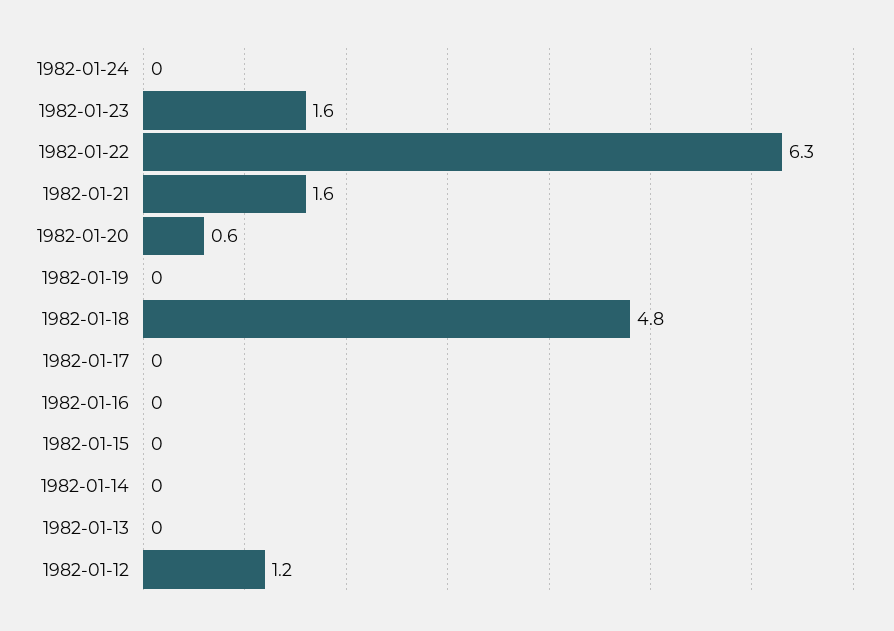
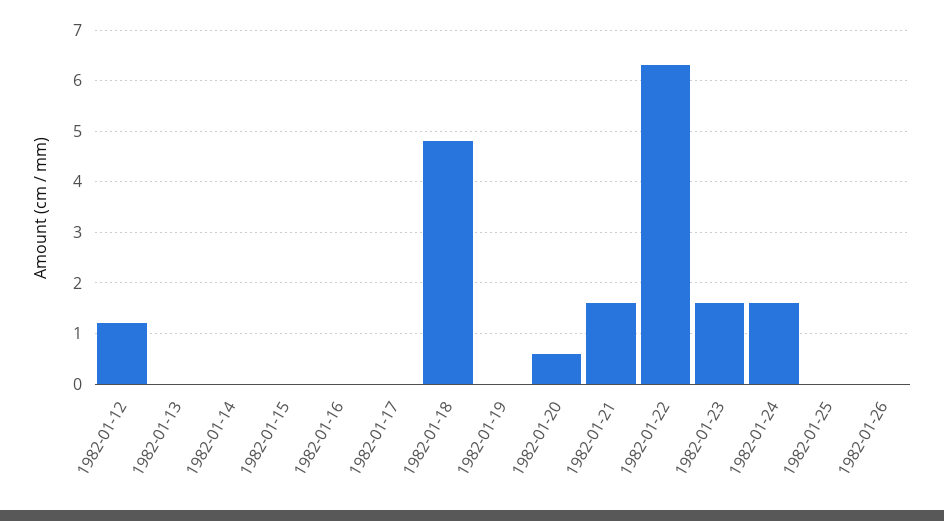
1982-01-24: 0 -> 1.5
1982-01-25: none -> 0
1982-01-26: none -> 0

